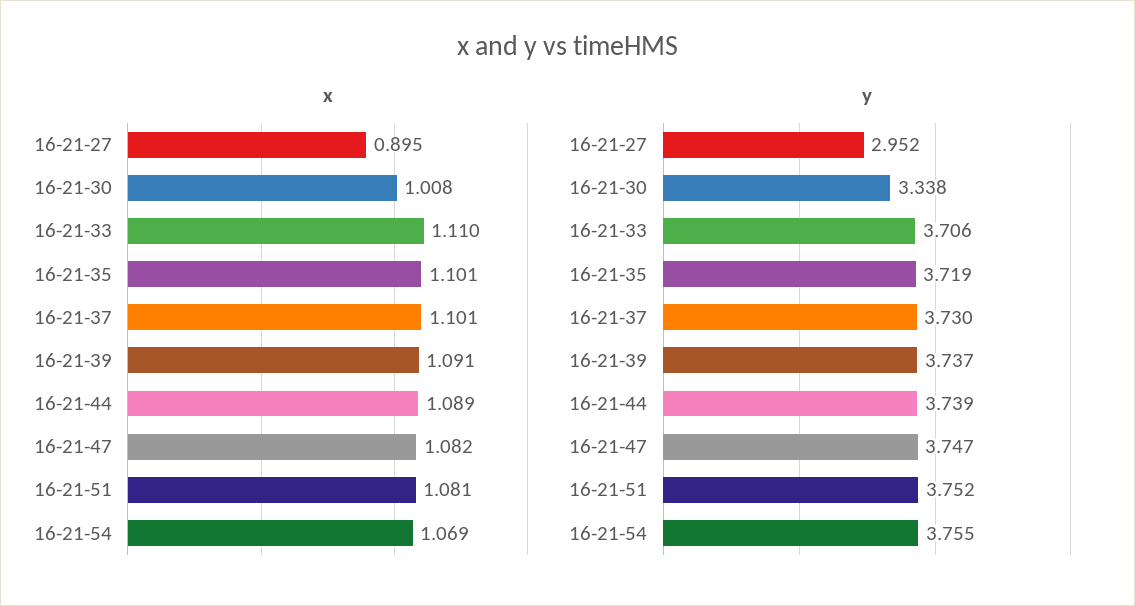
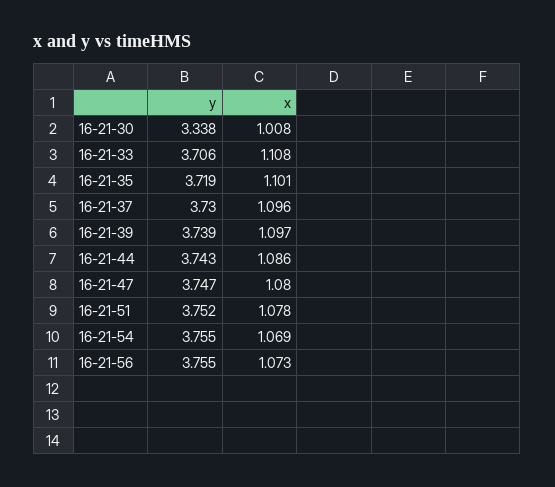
x, 16-21-27: 0.895 -> none
x, 16-21-33: 1.11 -> 1.108
x, 16-21-37: 1.101 -> 1.096
x, 16-21-39: 1.091 -> 1.097
x, 16-21-44: 1.089 -> 1.086
x, 16-21-47: 1.082 -> 1.08
x, 16-21-51: 1.081 -> 1.078
y, 16-21-27: 2.952 -> none
y, 16-21-39: 3.737 -> 3.739
y, 16-21-44: 3.739 -> 3.743
y, 16-21-56: none -> 3.755
x, 16-21-56: none -> 1.073

